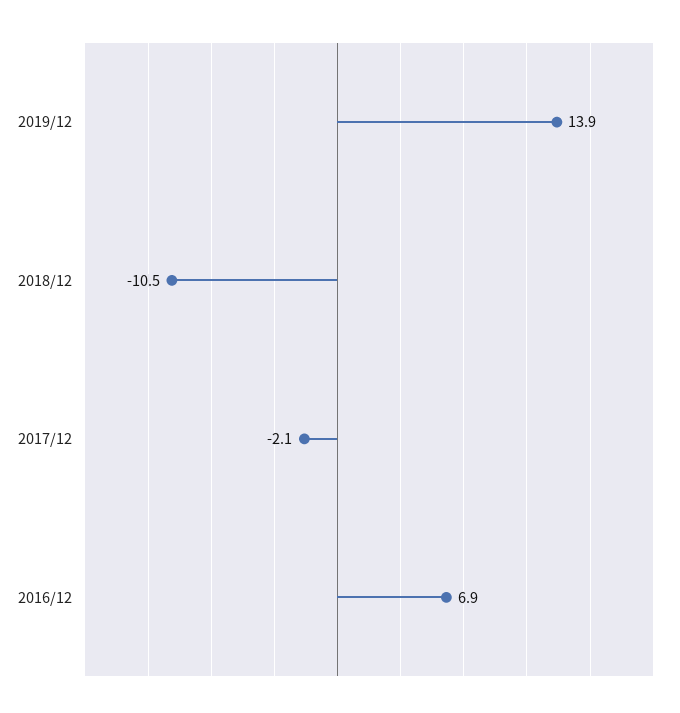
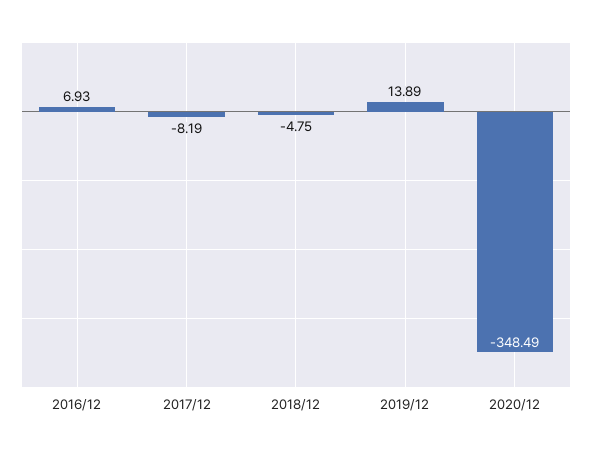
2018/12: -10.5 -> -4.75
2017/12: -2.1 -> -8.19
2020/12: none -> -348.49

